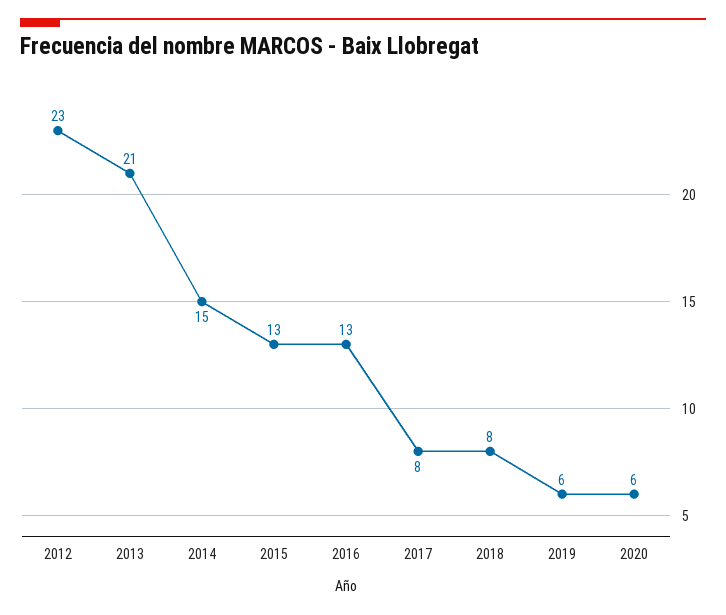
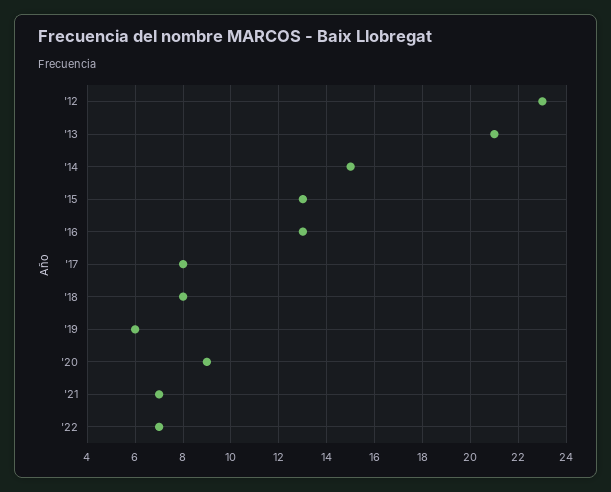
2020: 6 -> 9
'21: none -> 7
'22: none -> 7

